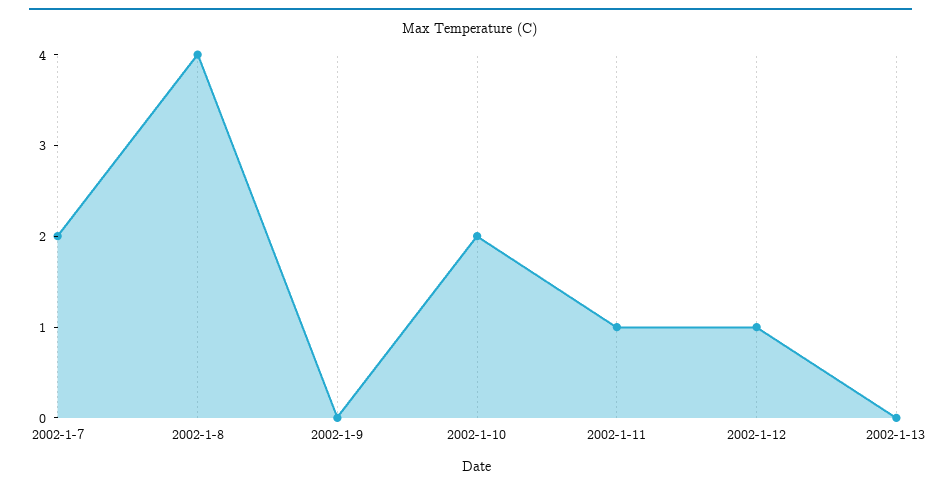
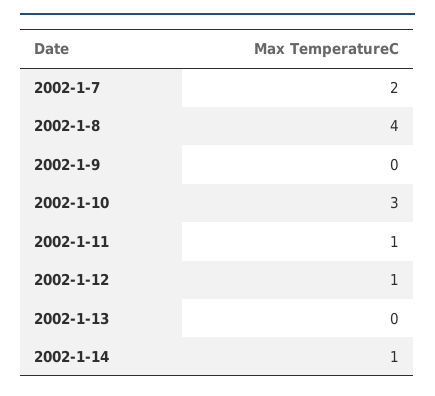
2002-1-10: 2 -> 3
2002-1-14: none -> 1

